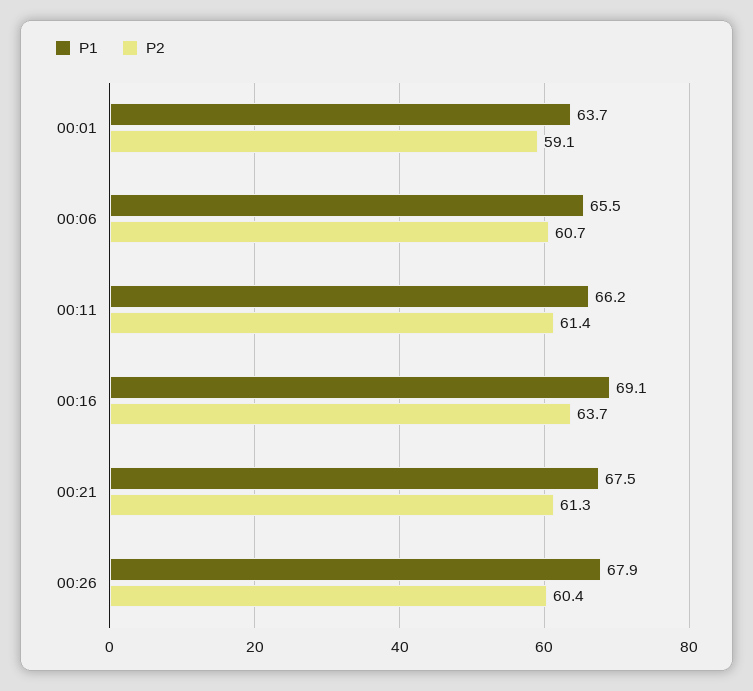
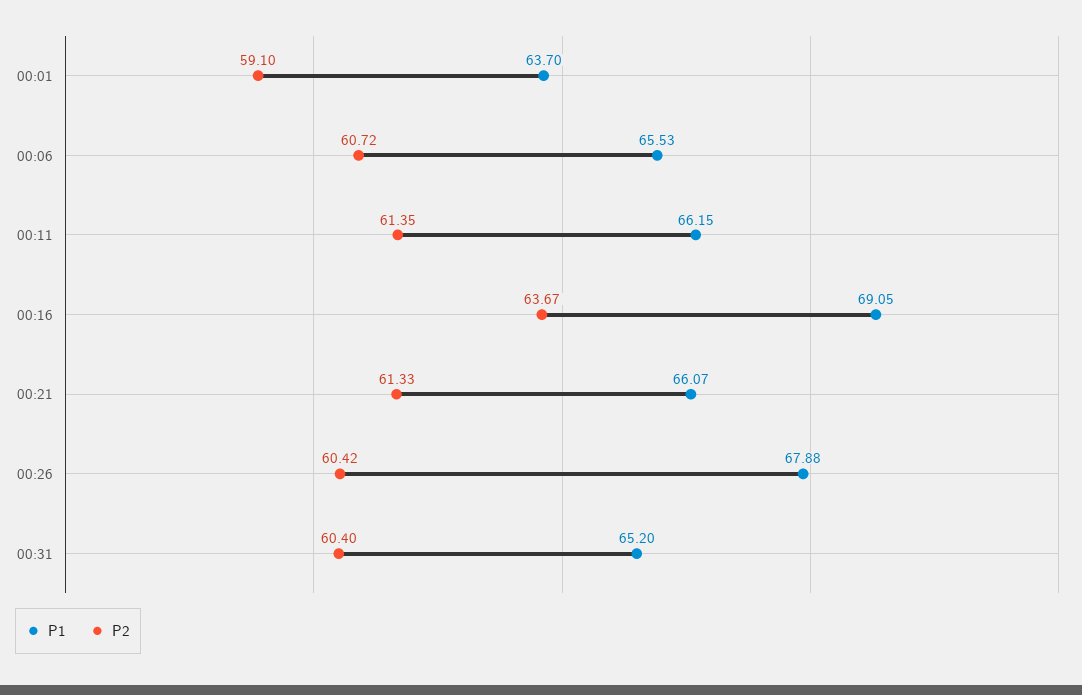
P1, 00:21: 67.5 -> 66.07
P1, 00:31: none -> 65.2
P2, 00:31: none -> 60.4

